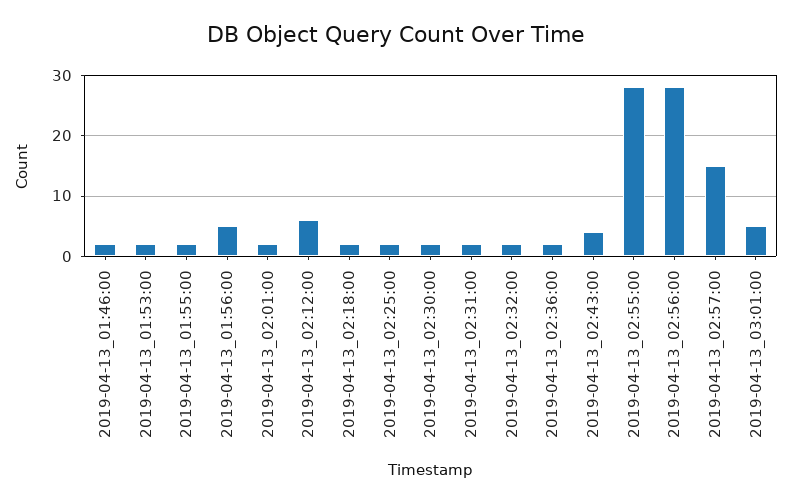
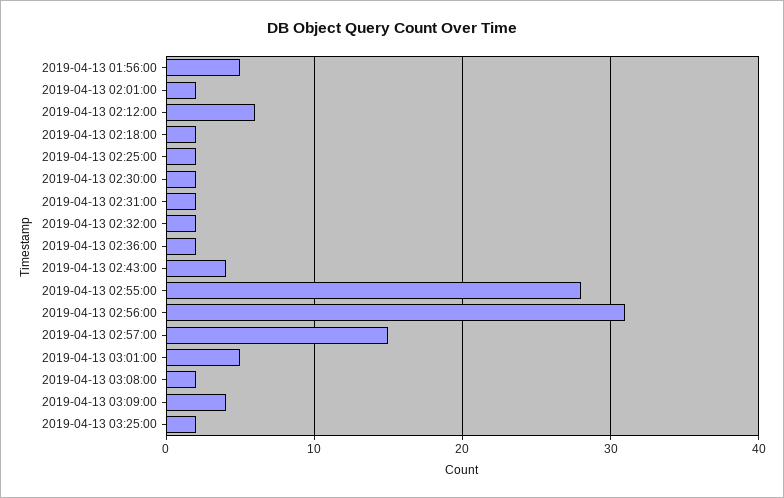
2019-04-13_01:46:00: 2 -> none
2019-04-13_01:53:00: 2 -> none
2019-04-13_01:55:00: 2 -> none
2019-04-13_02:56:00: 28 -> 31
2019-04-13 03:08:00: none -> 2
2019-04-13 03:09:00: none -> 4
2019-04-13 03:25:00: none -> 2

